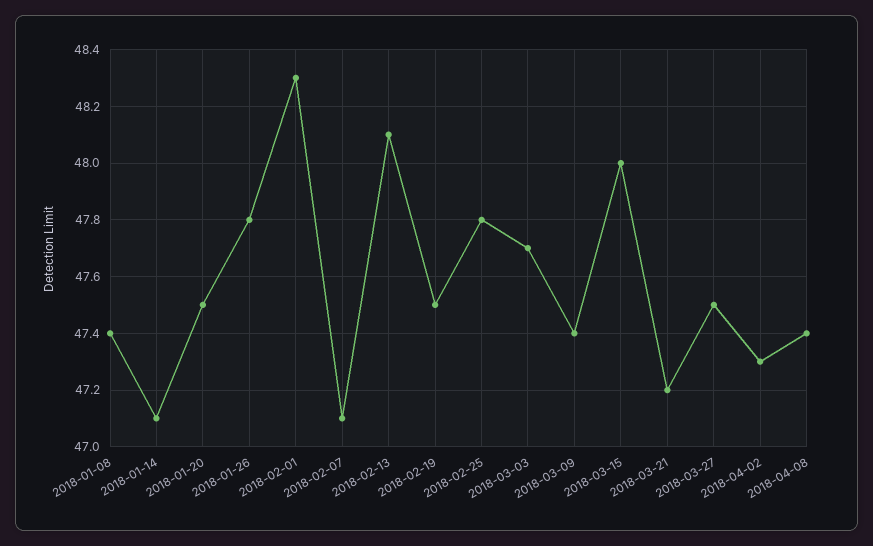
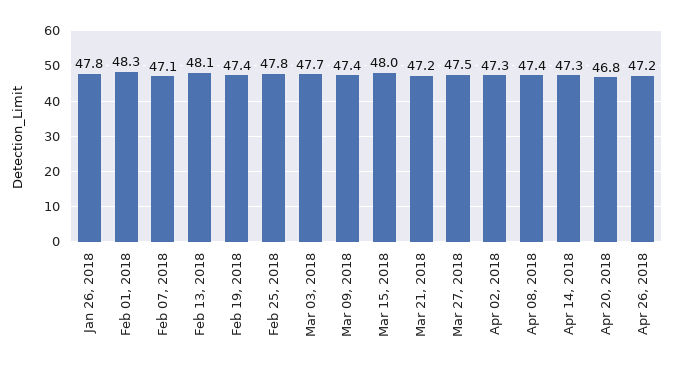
2018-01-08: 47.4 -> none
2018-01-14: 47.1 -> none
2018-01-20: 47.5 -> none
2018-02-19: 47.5 -> 47.4
Apr 14, 2018: none -> 47.3
Apr 20, 2018: none -> 46.8
Apr 26, 2018: none -> 47.2

